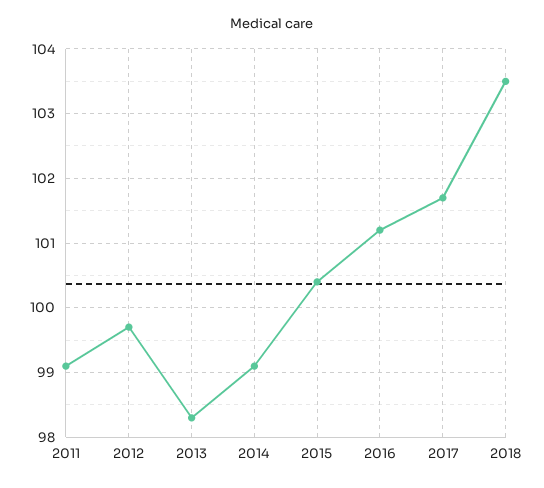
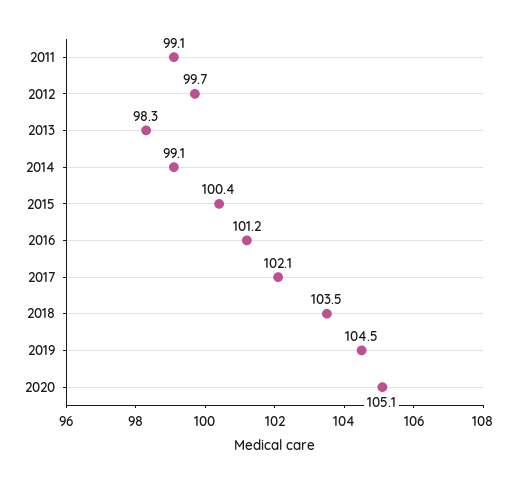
2017: 101.7 -> 102.1
2019: none -> 104.5
2020: none -> 105.1

